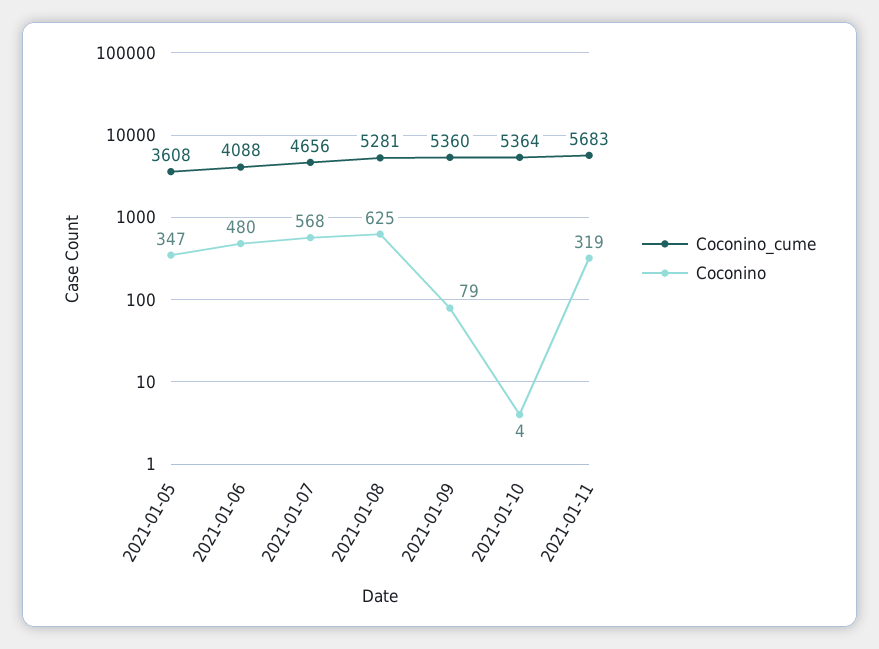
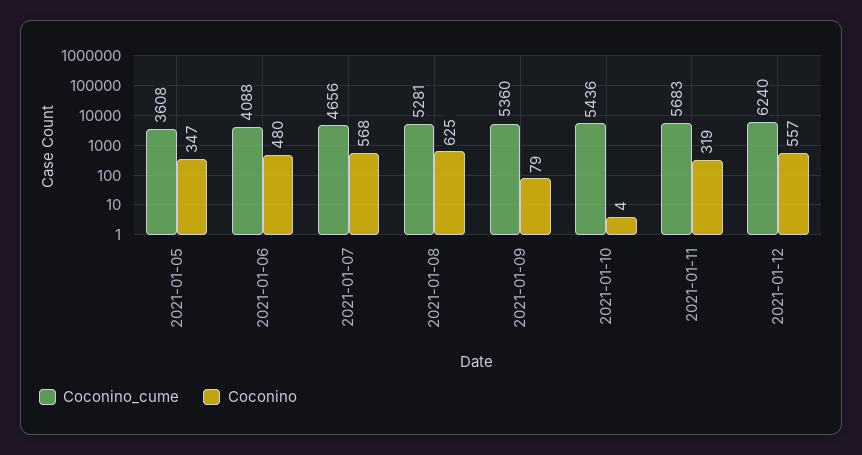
Coconino_cume, 2021-01-10: 5364 -> 5436
Coconino_cume, 2021-01-12: none -> 6240
Coconino, 2021-01-12: none -> 557

